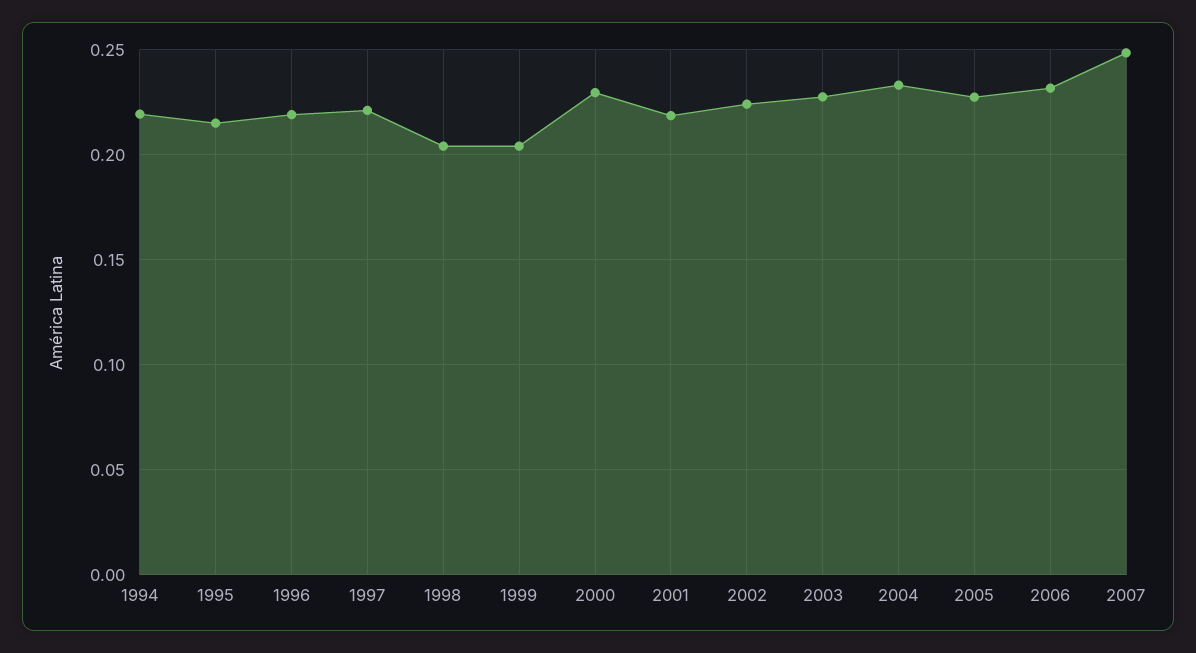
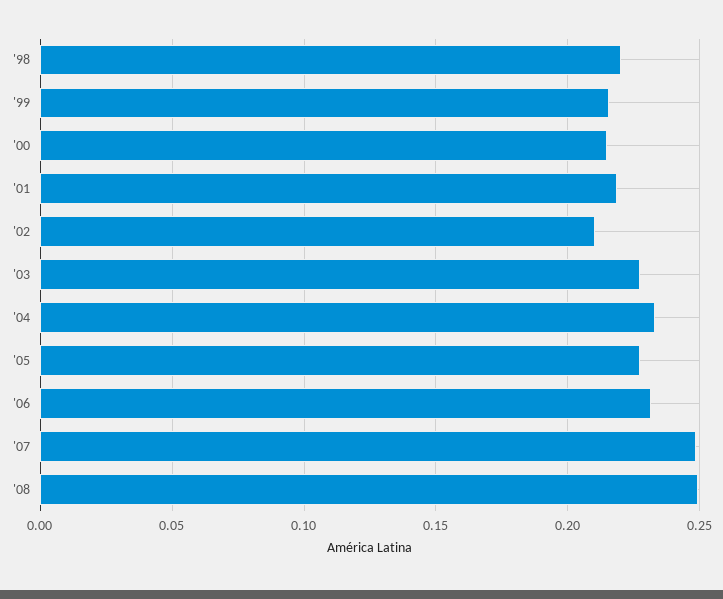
1994: 0.22 -> none
1995: 0.215 -> none
1996: 0.22 -> none
1997: 0.22 -> none
1998: 0.205 -> 0.22
1999: 0.205 -> 0.215
2000: 0.23 -> 0.215
2002: 0.225 -> 0.21
'08: none -> 0.25

